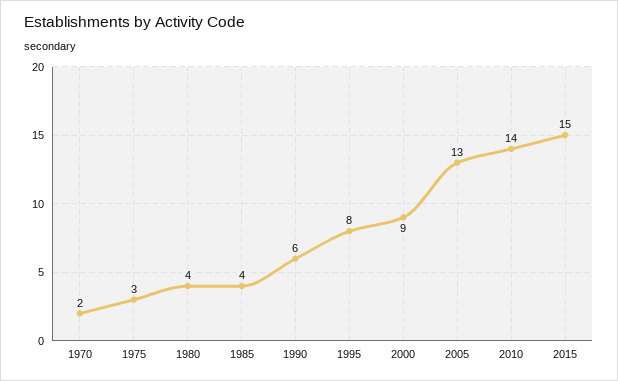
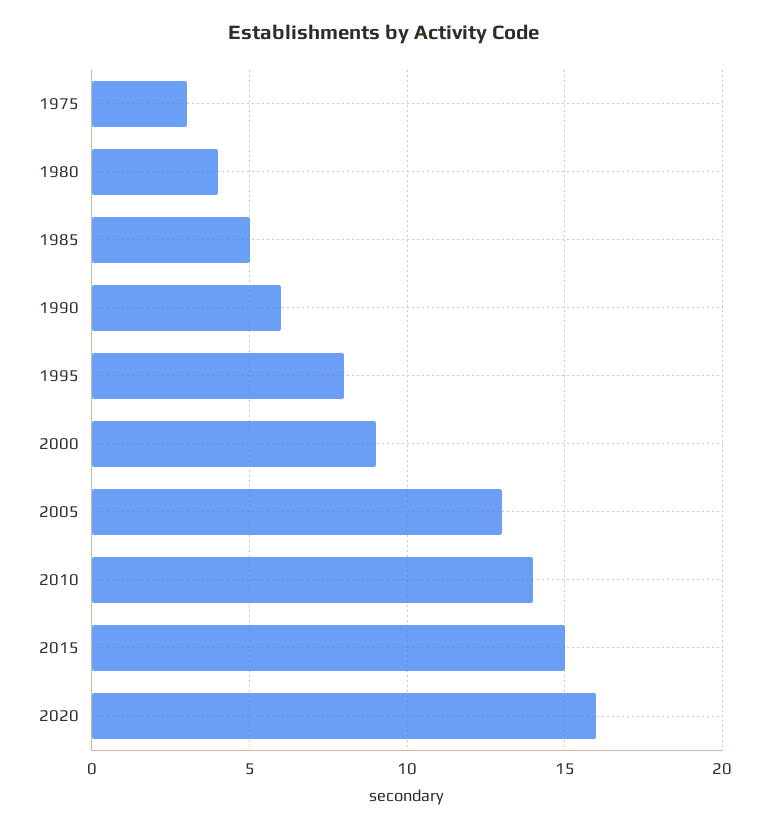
1970: 2 -> none
1985: 4 -> 5
2020: none -> 16

